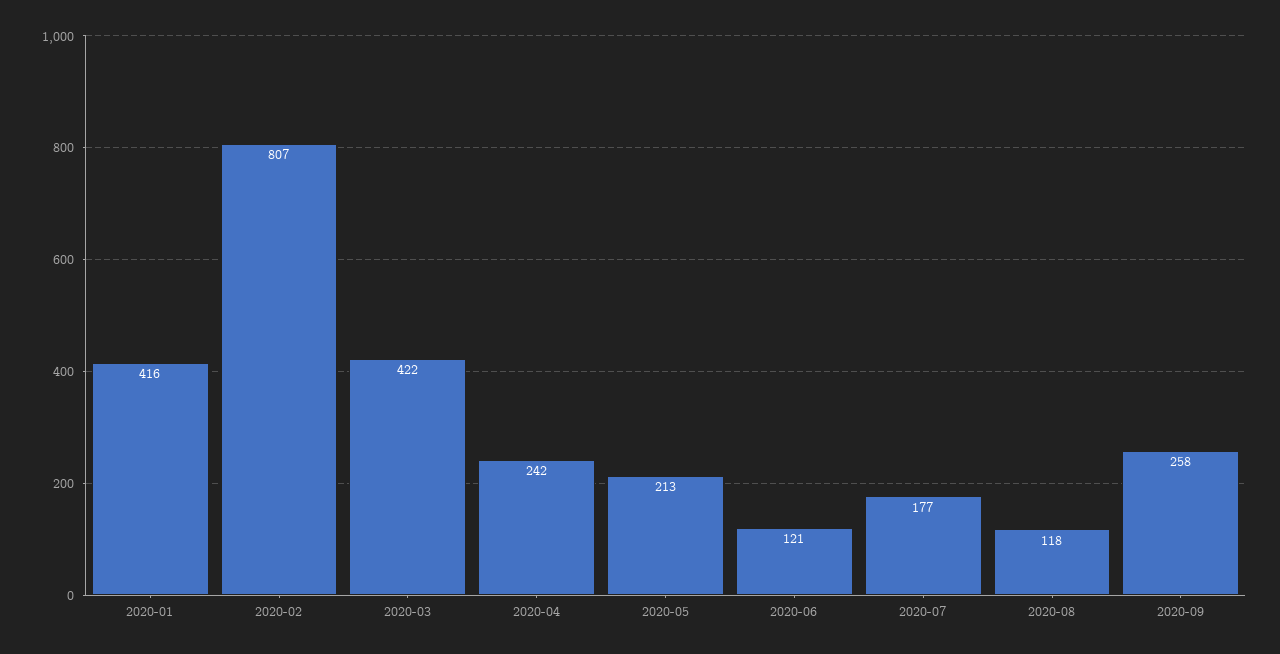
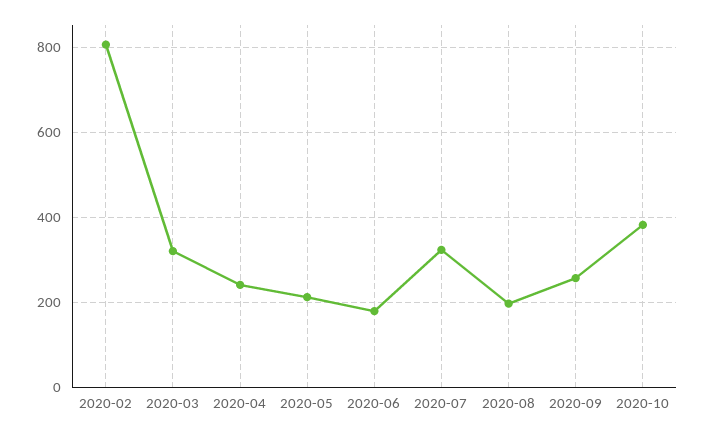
2020-01: 416 -> none
2020-03: 422 -> 320
2020-06: 121 -> 180
2020-07: 177 -> 320
2020-08: 118 -> 200
2020-10: none -> 380

